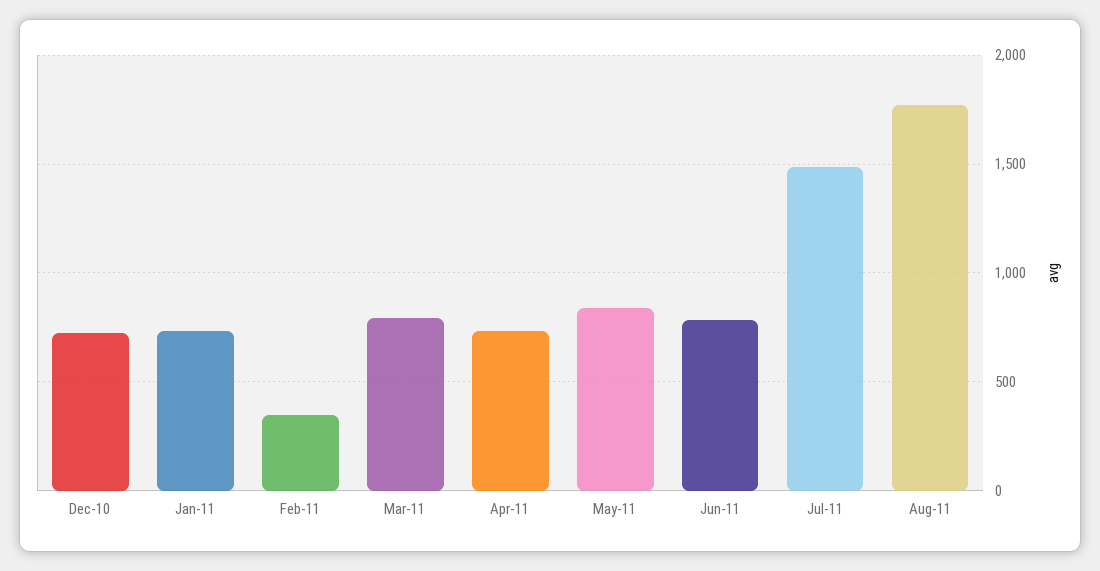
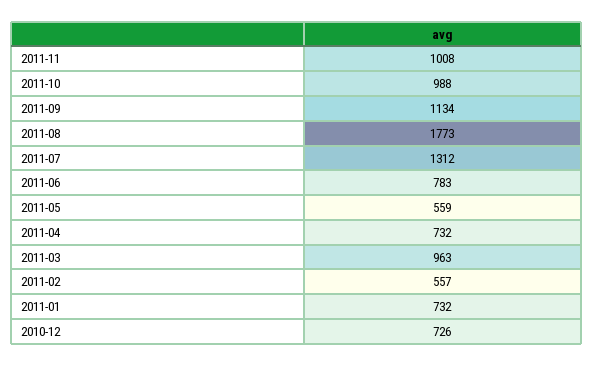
Feb-11: 350 -> 557
Mar-11: 800 -> 963
May-11: 850 -> 559
Jul-11: 1500 -> 1312
2011-11: none -> 1008
2011-10: none -> 988
2011-09: none -> 1134

